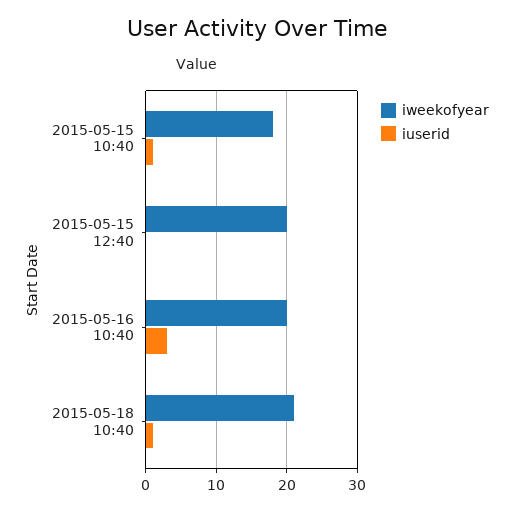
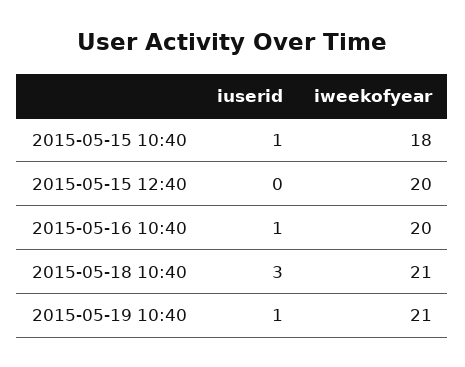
iuserid, 2015-05-16 10:40: 3 -> 1
iuserid, 2015-05-18 10:40: 1 -> 3
iuserid, 2015-05-19 10:40: none -> 1
iweekofyear, 2015-05-19 10:40: none -> 21

